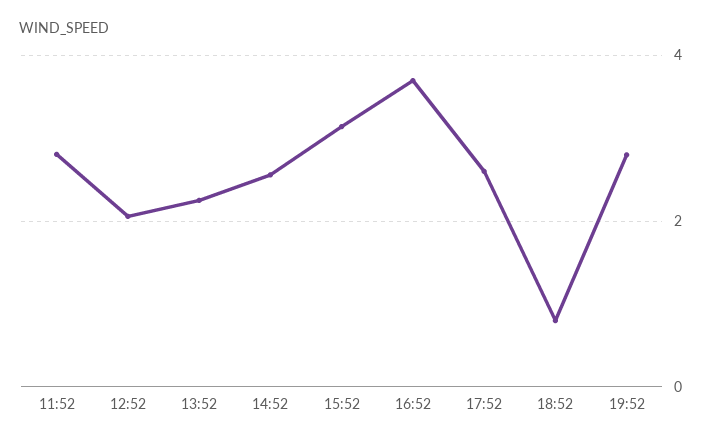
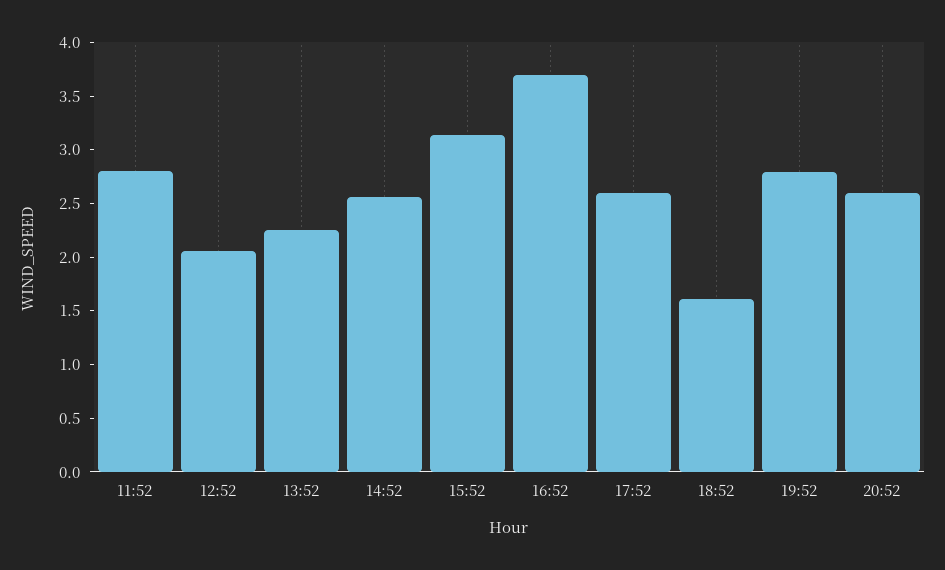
18:52: 0.8 -> 1.6
20:52: none -> 2.6

